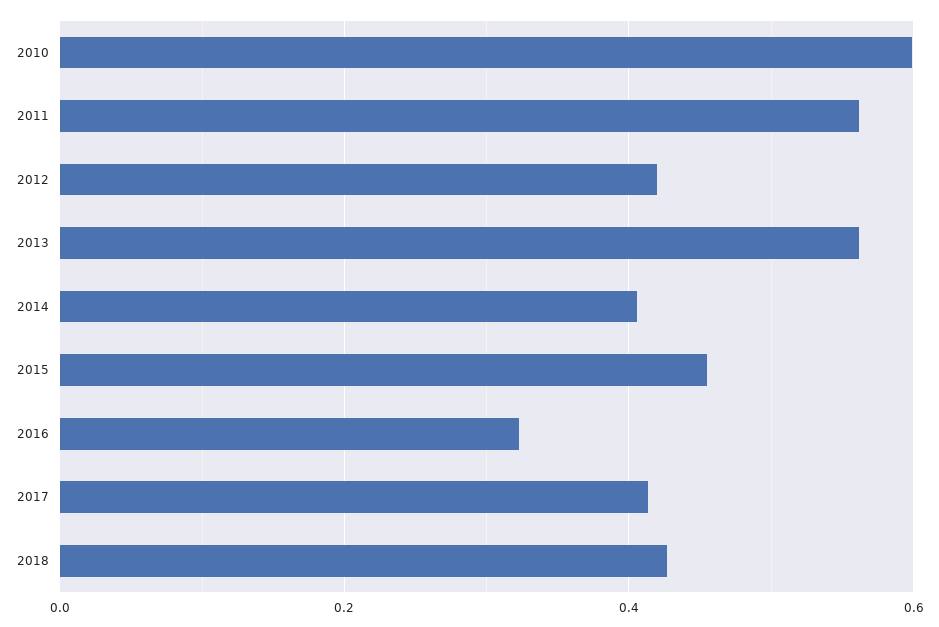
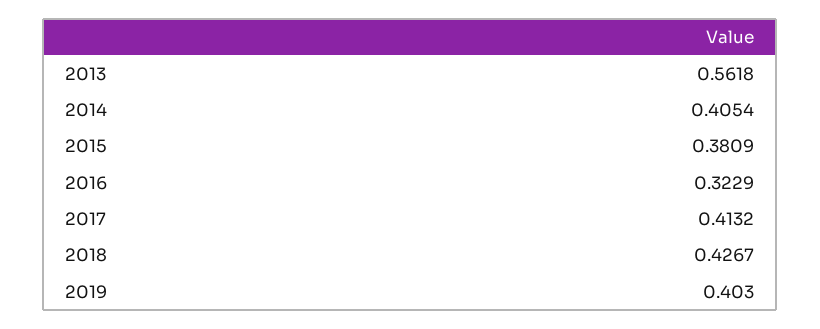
2010: 0.6 -> none
2011: 0.56 -> none
2012: 0.42 -> none
2015: 0.46 -> 0.3809
2019: none -> 0.403

